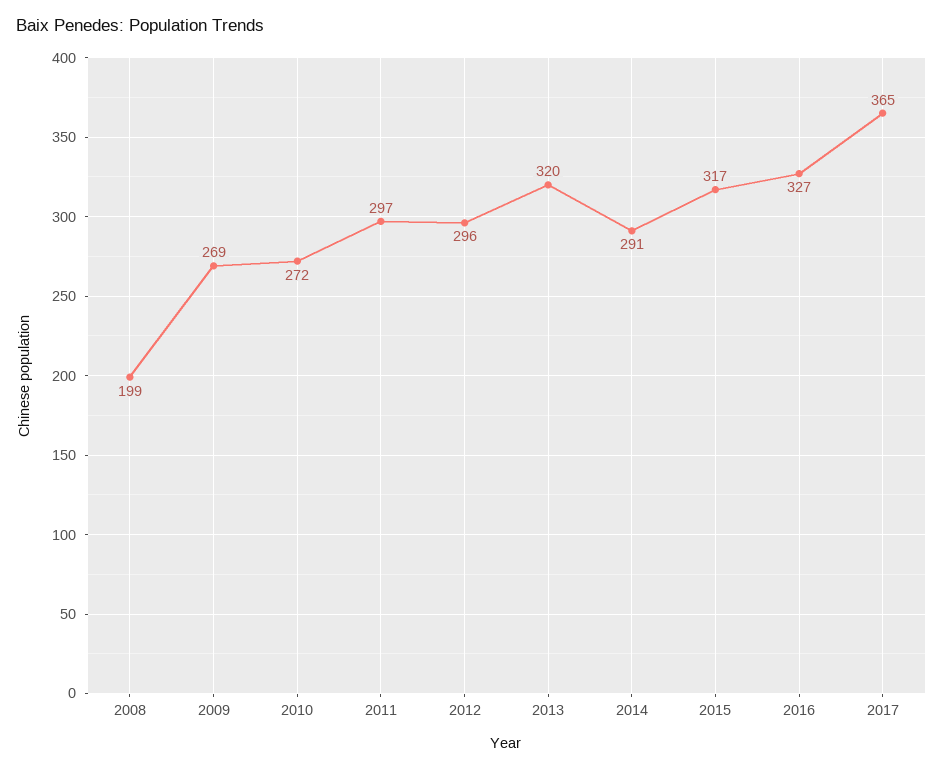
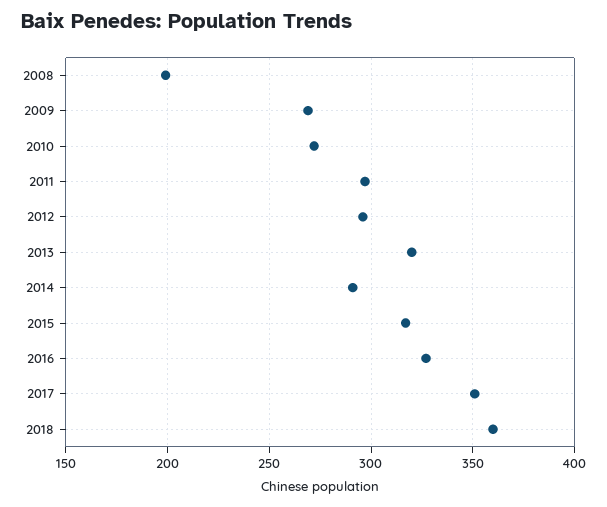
2017: 365 -> 350
2018: none -> 360

